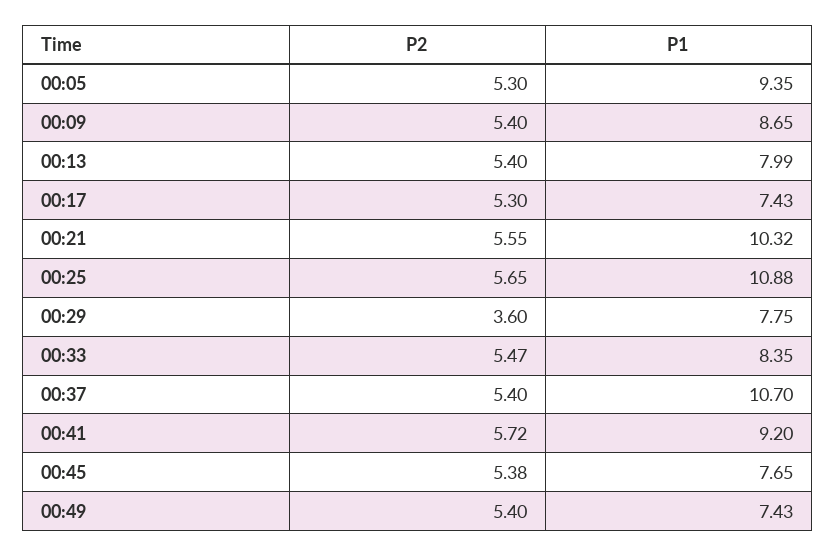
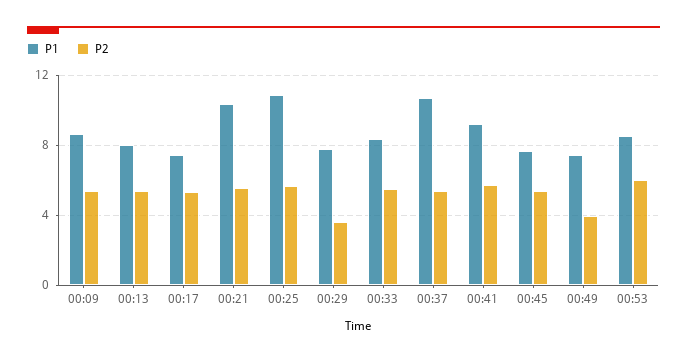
P2, 00:05: 5.3 -> none
P1, 00:05: 9.35 -> none
P2, 00:49: 5.4 -> 4
P1, 00:53: none -> 8.5
P2, 00:53: none -> 6

